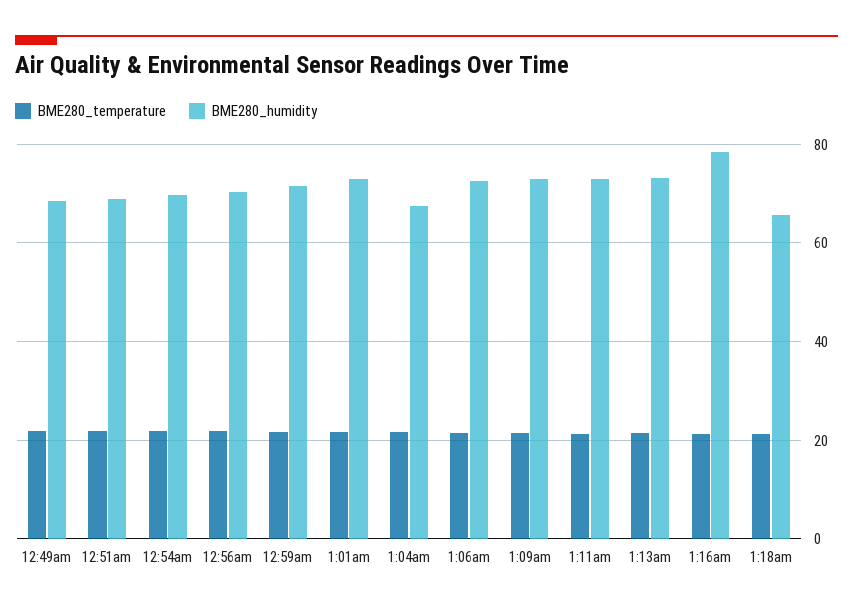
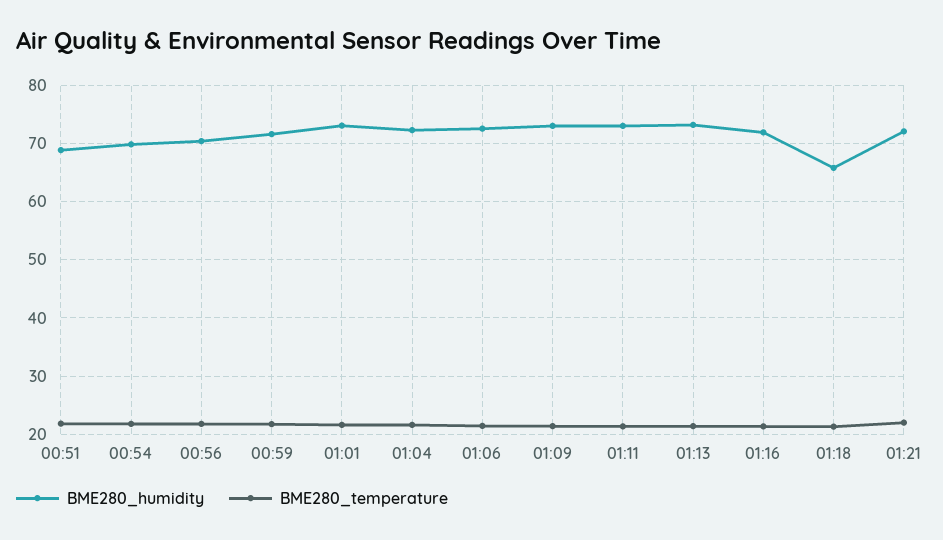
BME280_temperature, 12:49am: 22 -> none
BME280_humidity, 12:49am: 68 -> none
BME280_humidity, 1:04am: 68 -> 72
BME280_humidity, 1:16am: 78 -> 72
BME280_humidity, 01:21: none -> 72
BME280_temperature, 01:21: none -> 22

